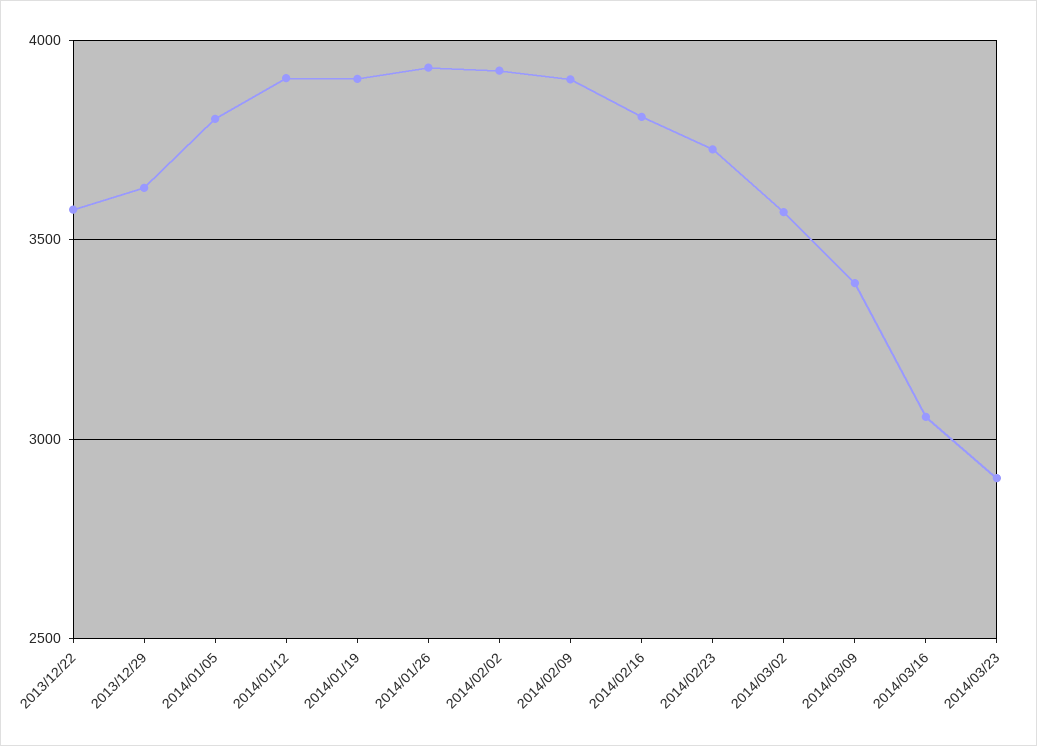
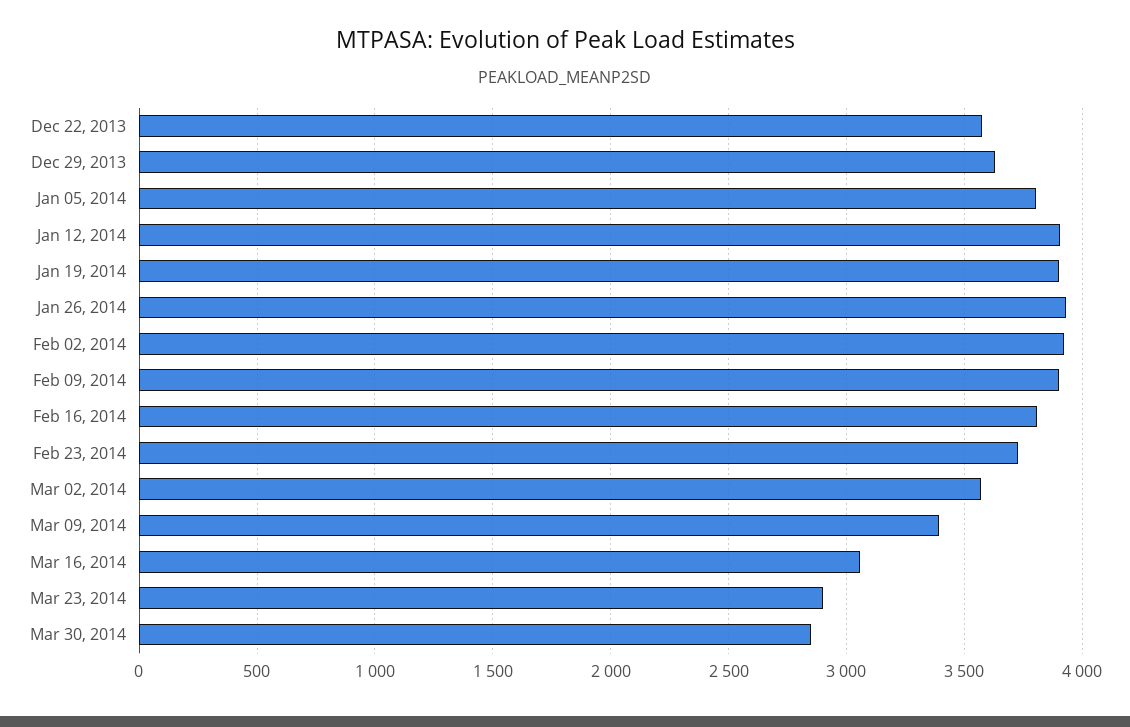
Mar 30, 2014: none -> 2850

